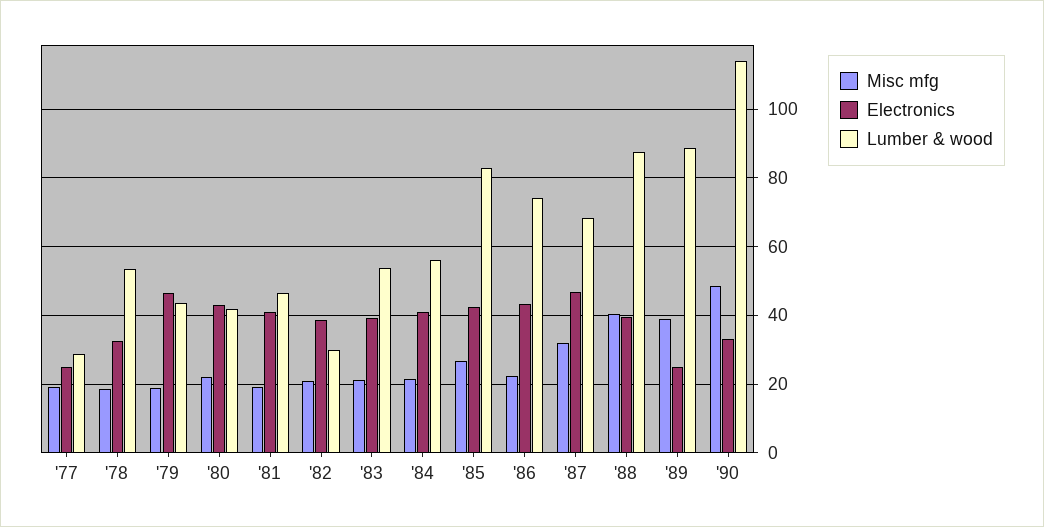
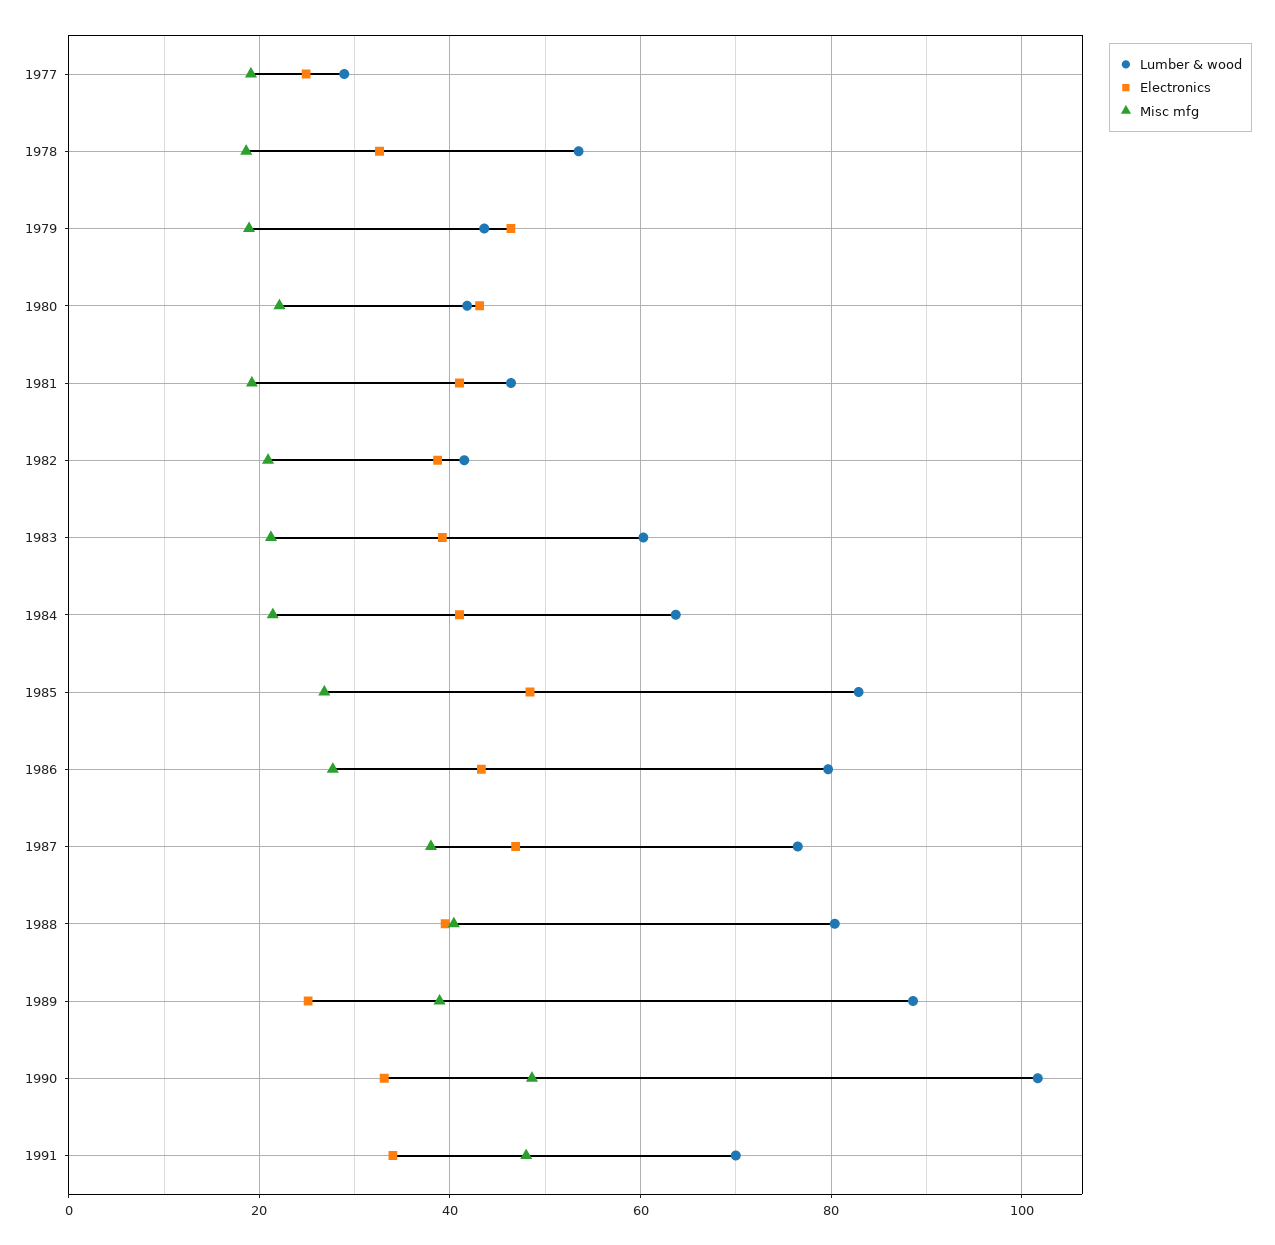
Lumber & wood, '82: 30 -> 42
Lumber & wood, '83: 54 -> 60
Lumber & wood, '84: 56 -> 64
Electronics, '85: 42 -> 48
Misc mfg, '86: 22 -> 28
Lumber & wood, '86: 74 -> 80
Misc mfg, '87: 32 -> 38
Lumber & wood, '87: 68 -> 76
Lumber & wood, '88: 88 -> 80
Lumber & wood, '90: 114 -> 102
Lumber & wood, 1991: none -> 70
Electronics, 1991: none -> 34
Misc mfg, 1991: none -> 48

